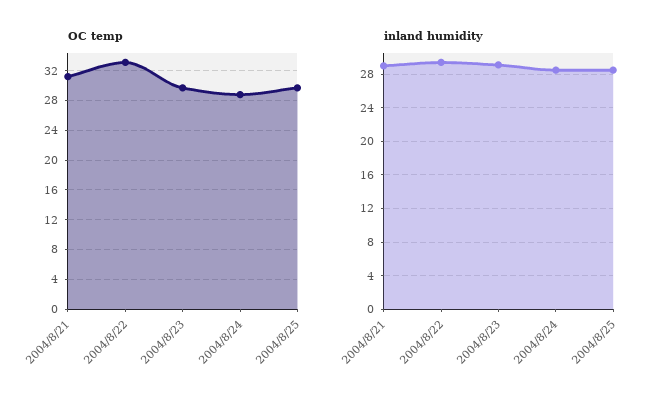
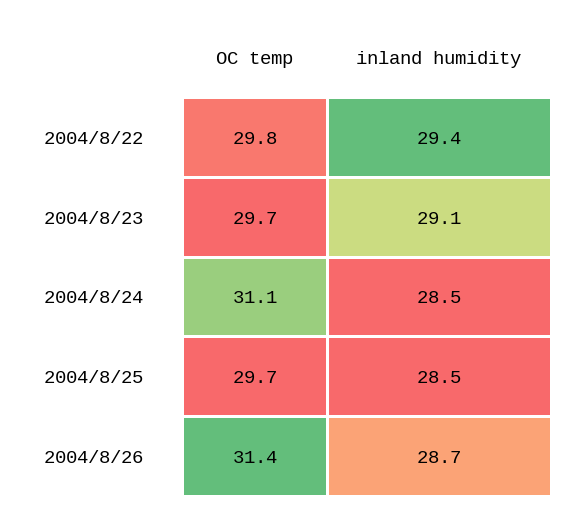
OC temp, 2004/8/21: 31 -> none
OC temp, 2004/8/22: 33 -> 29.8
OC temp, 2004/8/24: 29 -> 31.1
inland humidity, 2004/8/21: 29 -> none
OC temp, 2004/8/26: none -> 31.4
inland humidity, 2004/8/26: none -> 28.7

